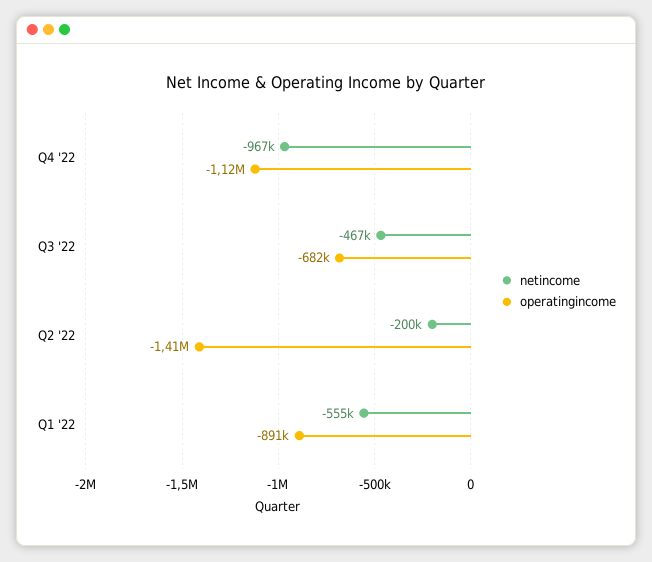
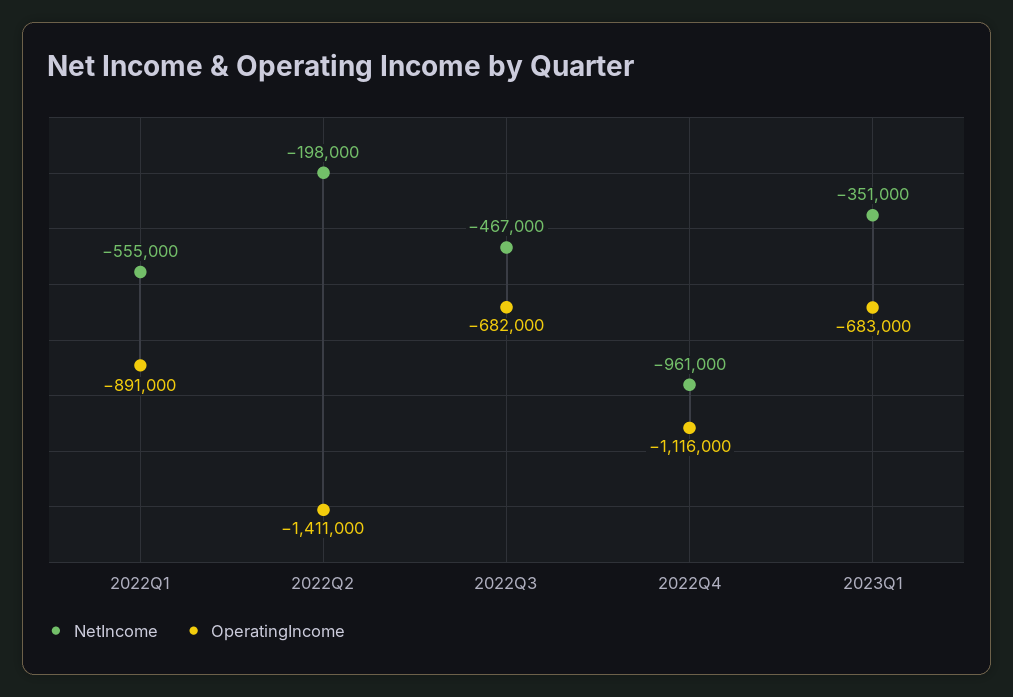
netincome, Q4 '22: -967000 -> -961000
netincome, Q2 '22: -200000 -> -198000
netincome, 2023Q1: none -> -351000
operatingincome, 2023Q1: none -> -683000

